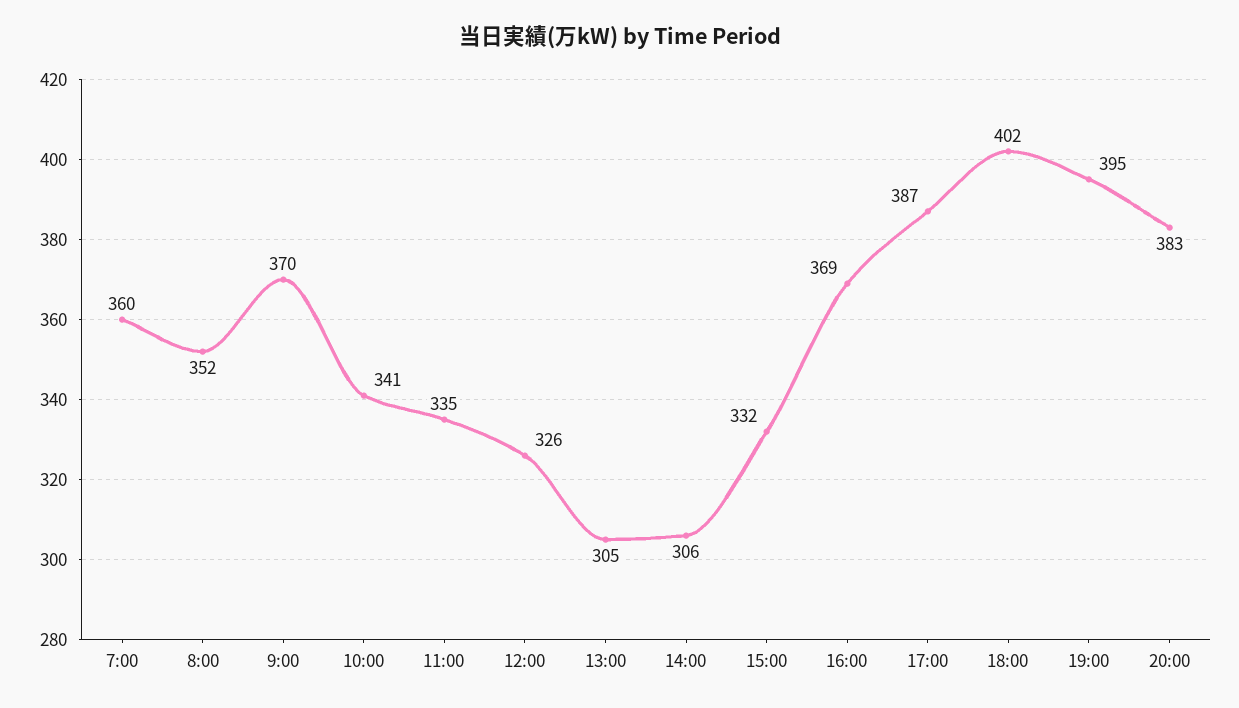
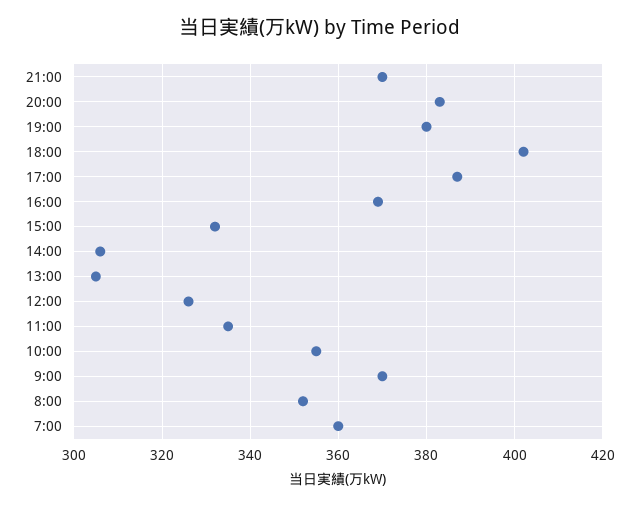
10:00: 341 -> 355
19:00: 395 -> 380
21:00: none -> 370

